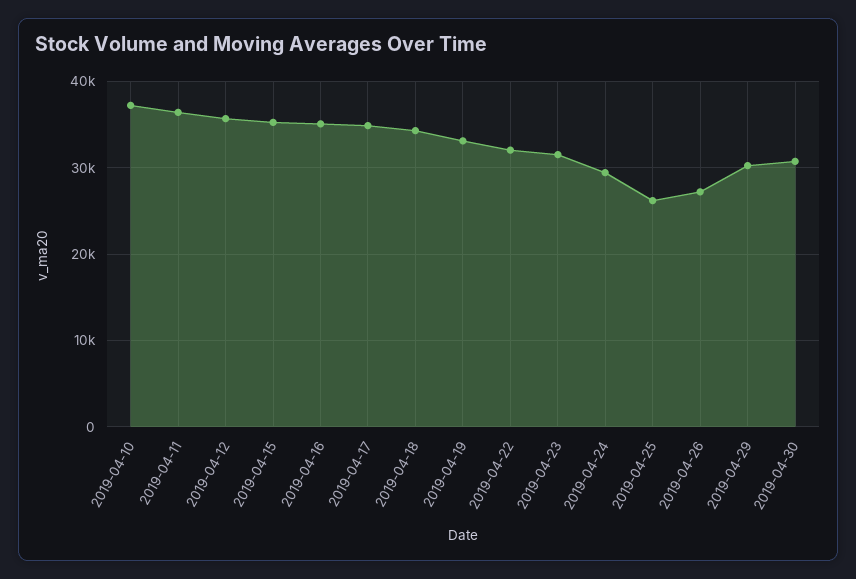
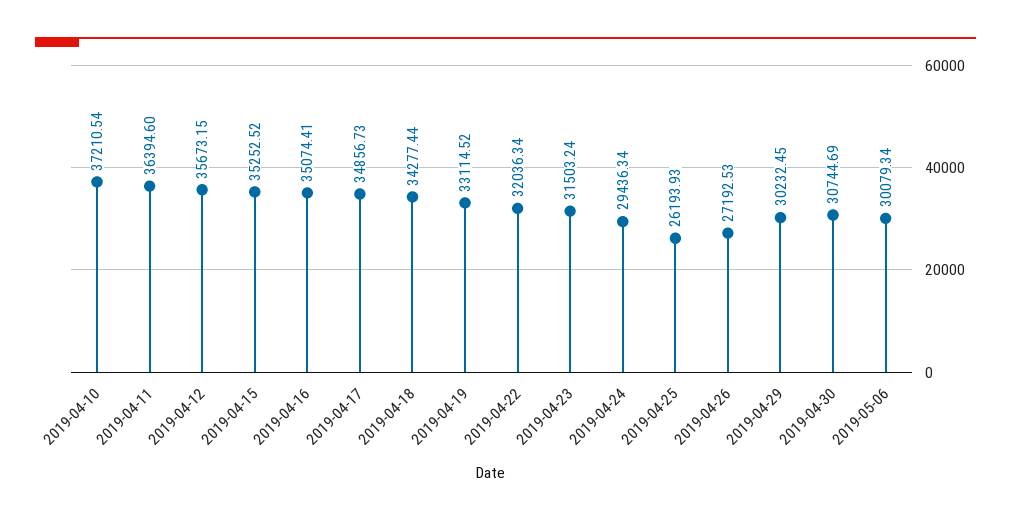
2019-05-06: none -> 30079.34

